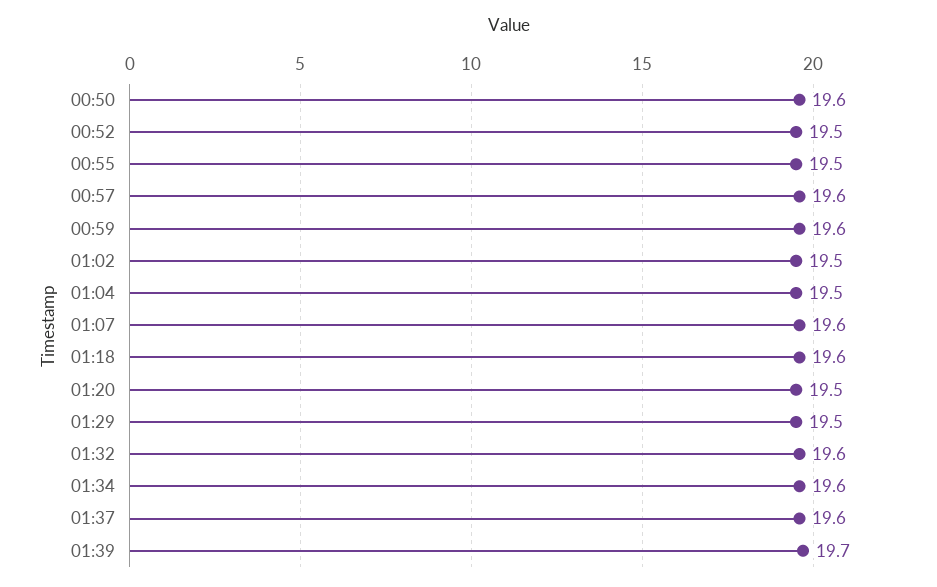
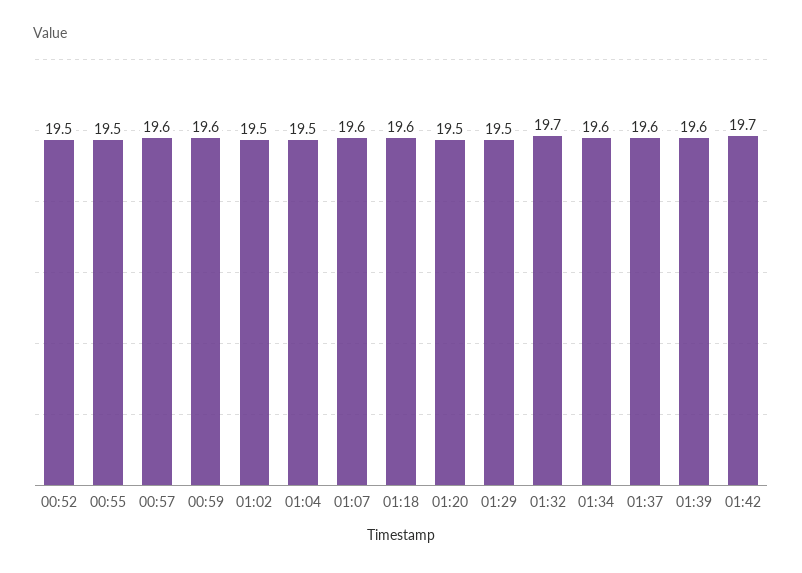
00:50: 19.6 -> none
01:32: 19.6 -> 19.7
01:39: 19.7 -> 19.6
01:42: none -> 19.7

